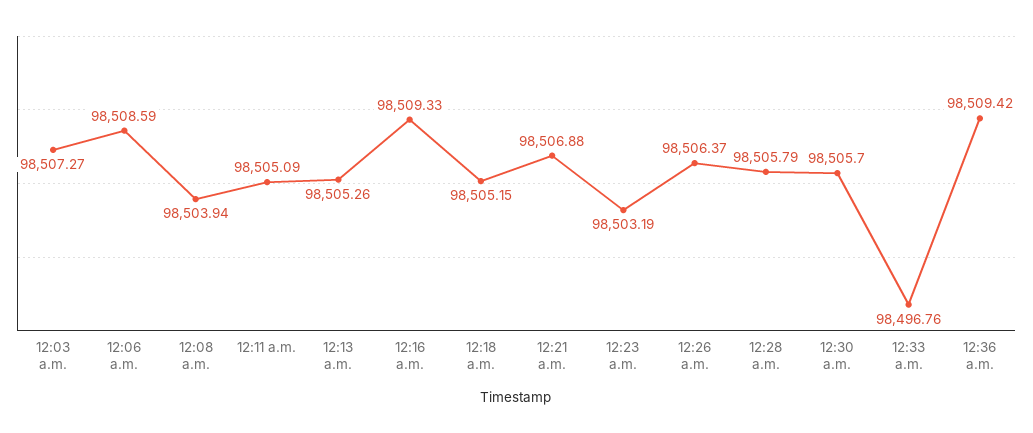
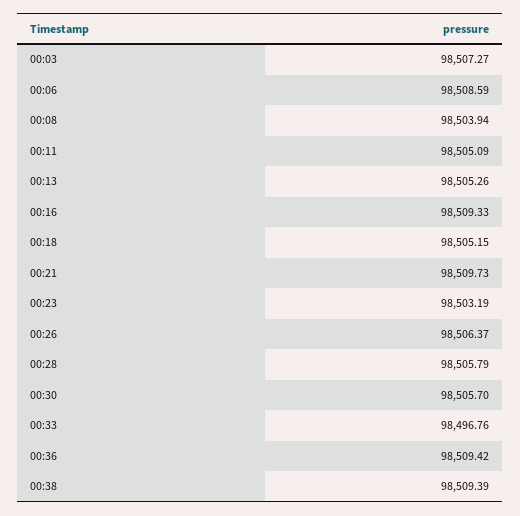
12:21 a.m.: 98506.88 -> 98509.73
00:38: none -> 98509.39

